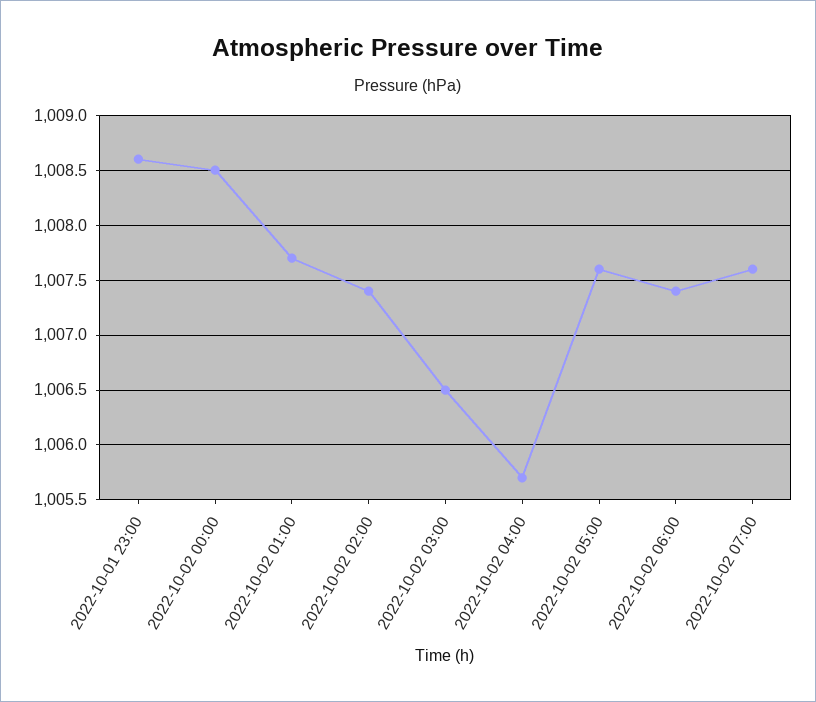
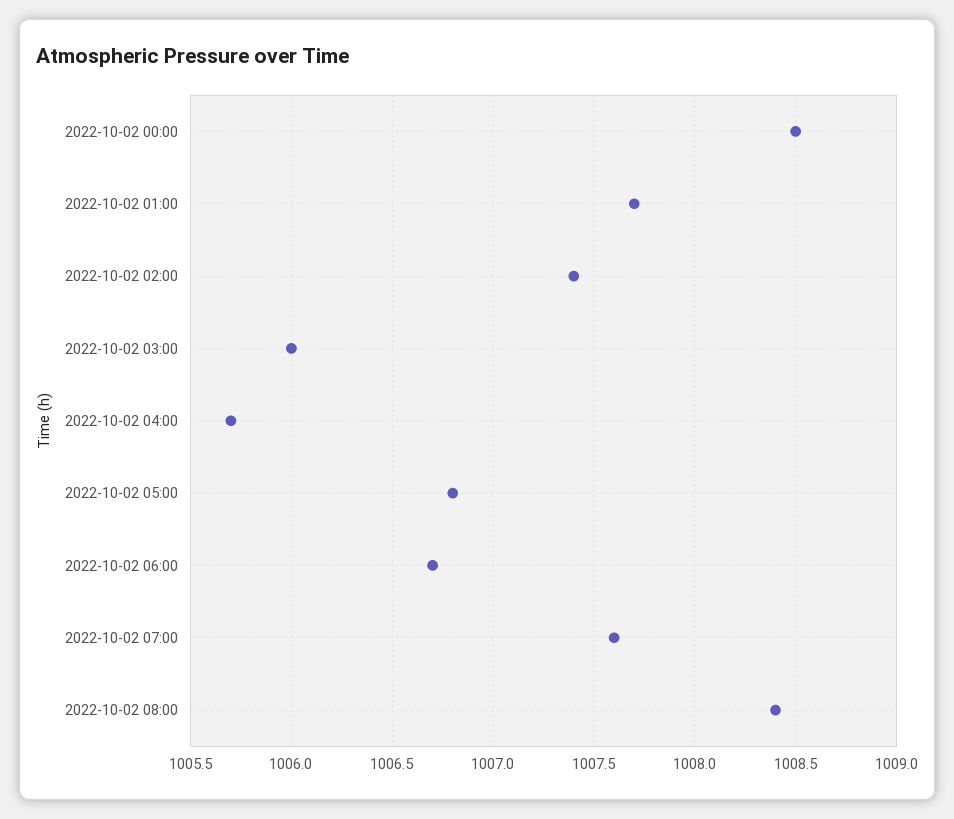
2022-10-01 23:00: 1008.6 -> none
2022-10-02 03:00: 1006.5 -> 1006
2022-10-02 05:00: 1007.6 -> 1006.8
2022-10-02 06:00: 1007.4 -> 1006.7
2022-10-02 08:00: none -> 1008.4

